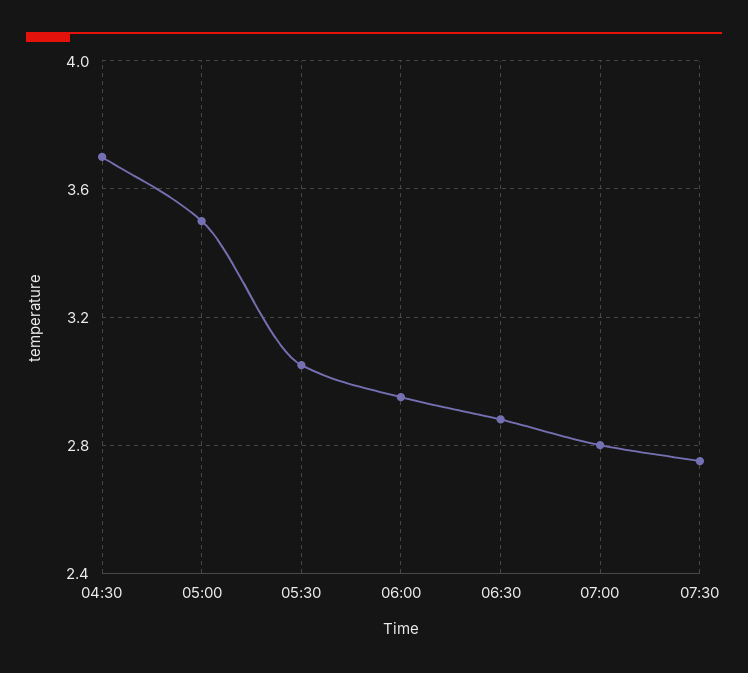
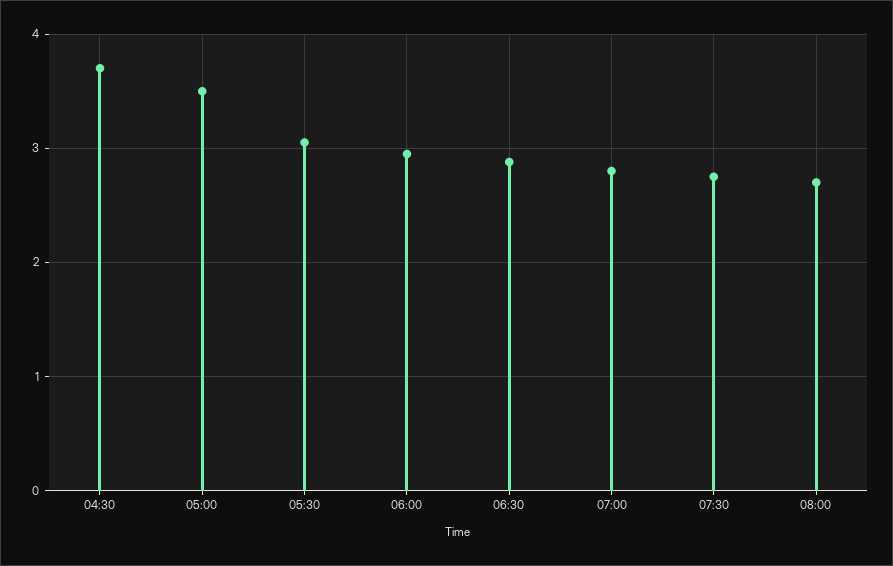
08:00: none -> 2.7

